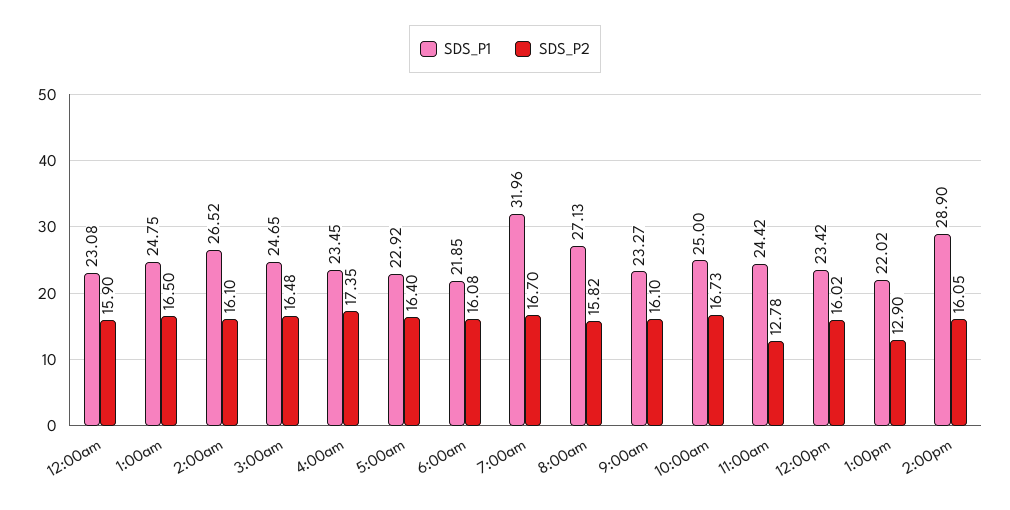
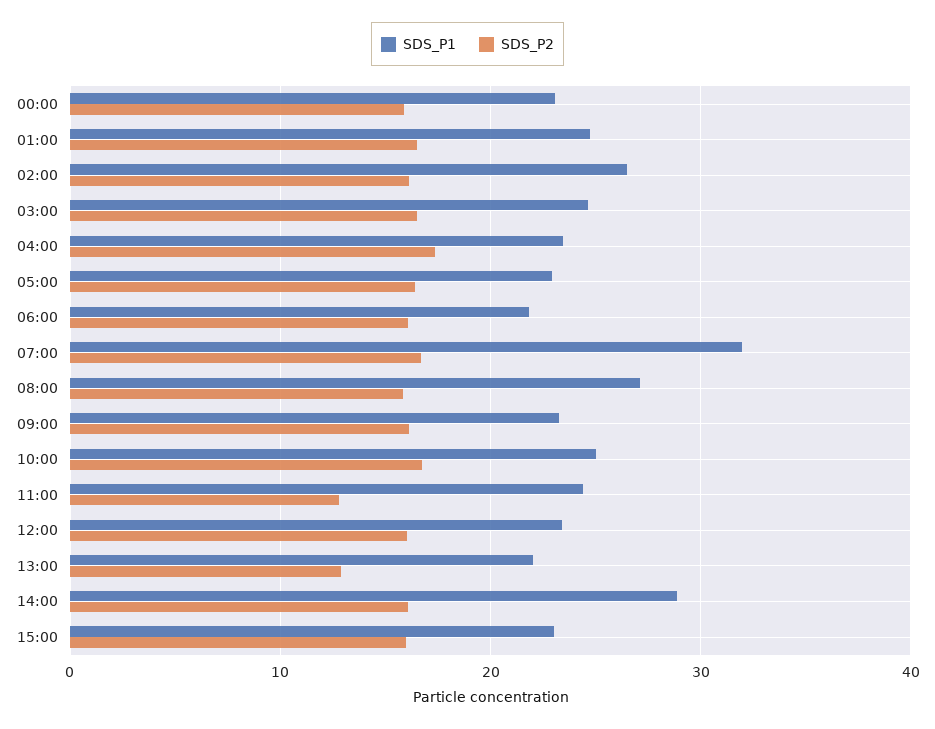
SDS_P1, 15:00: none -> 23
SDS_P2, 15:00: none -> 16

